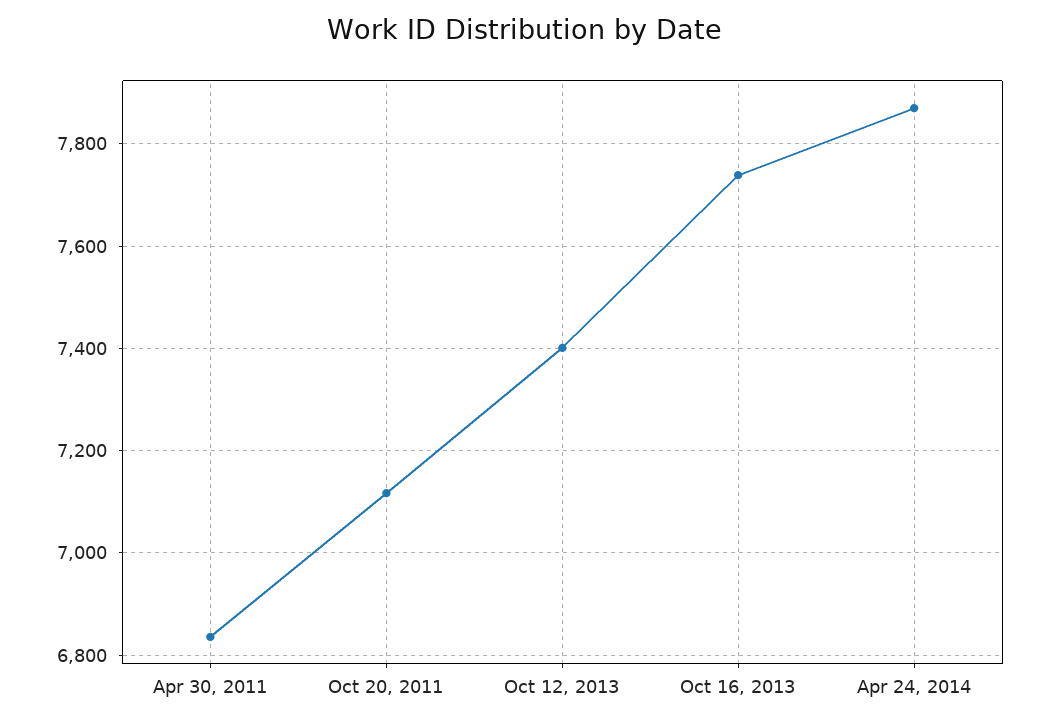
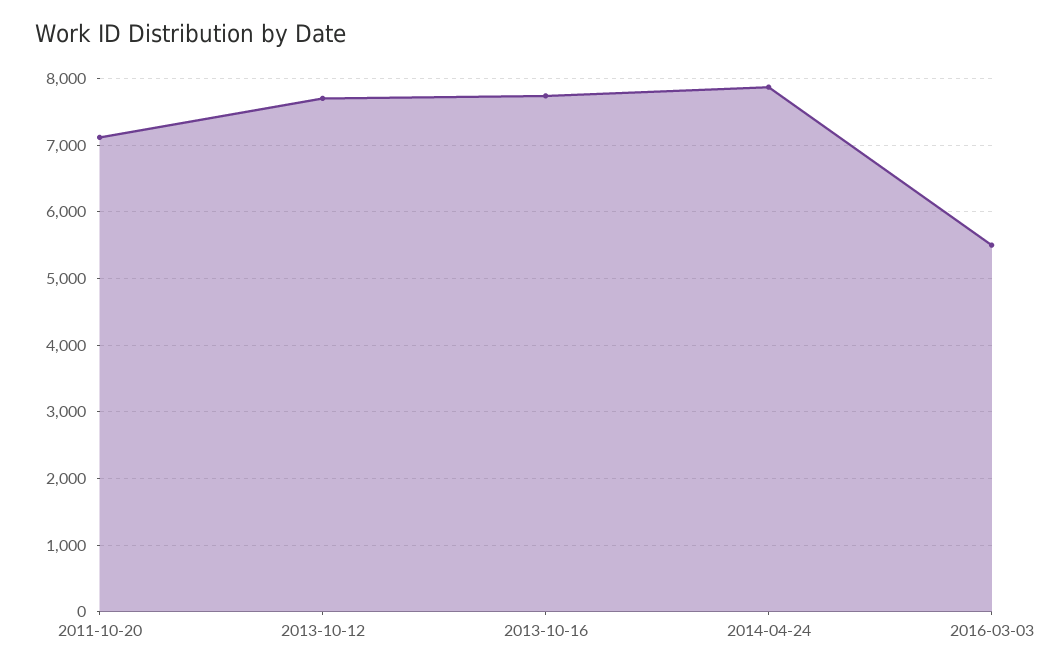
Apr 30, 2011: 6840 -> none
Oct 12, 2013: 7400 -> 7700
2016-03-03: none -> 5500

